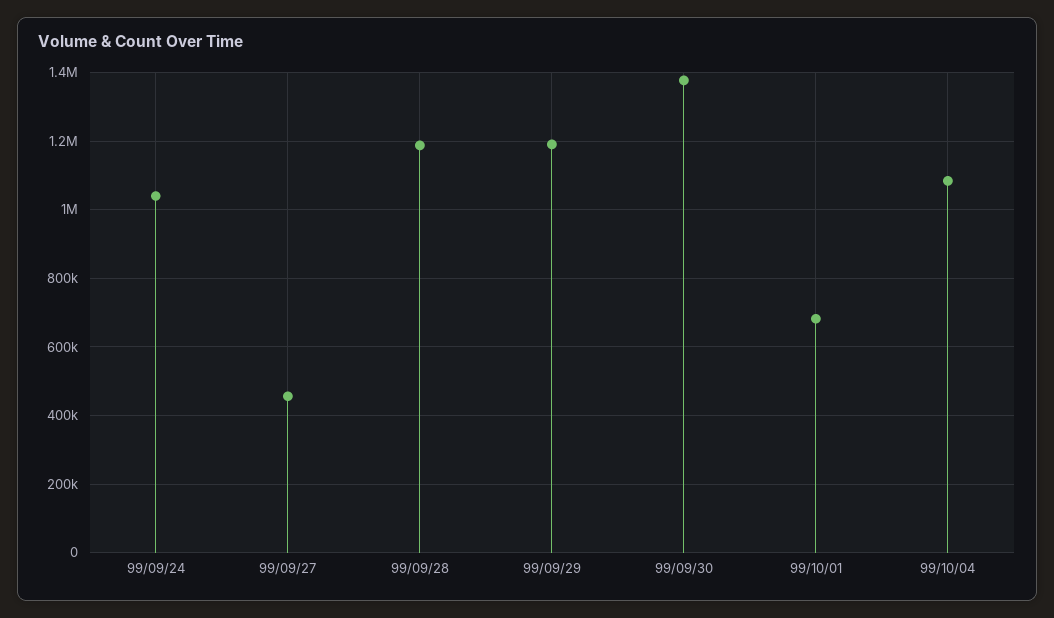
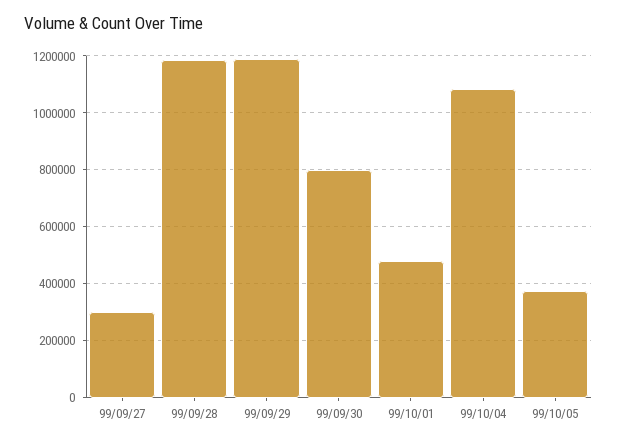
99/09/24: 1040000 -> none
99/09/27: 460000 -> 300000
99/09/30: 1380000 -> 800000
99/10/01: 680000 -> 475000
99/10/05: none -> 375000

